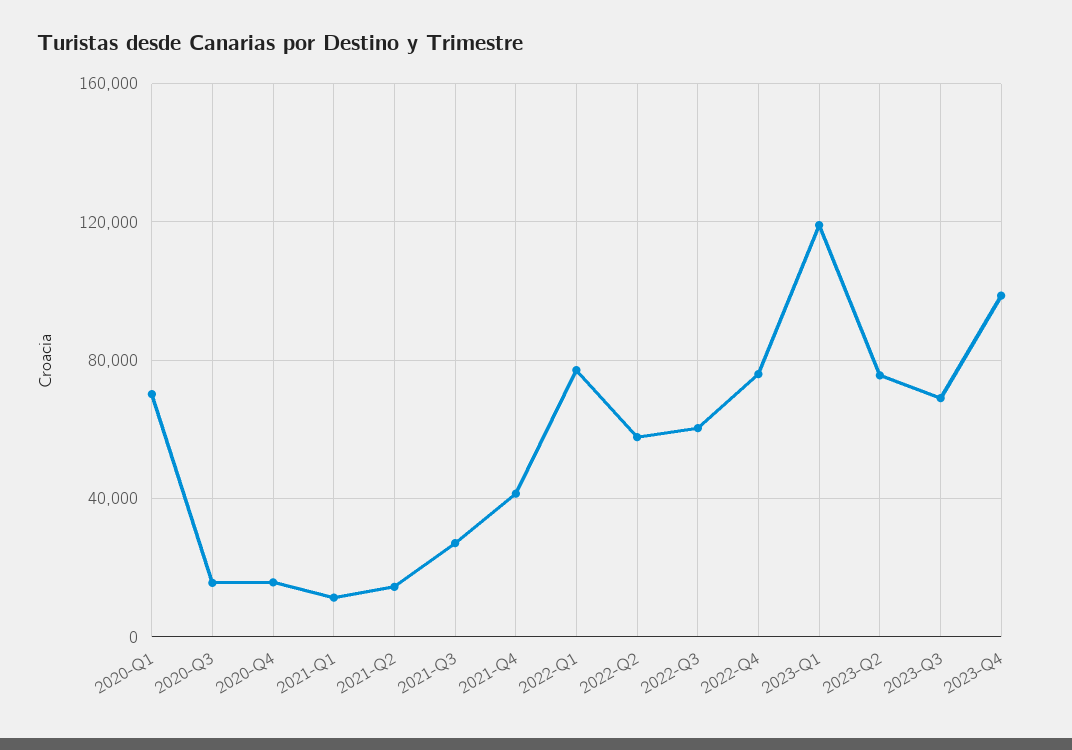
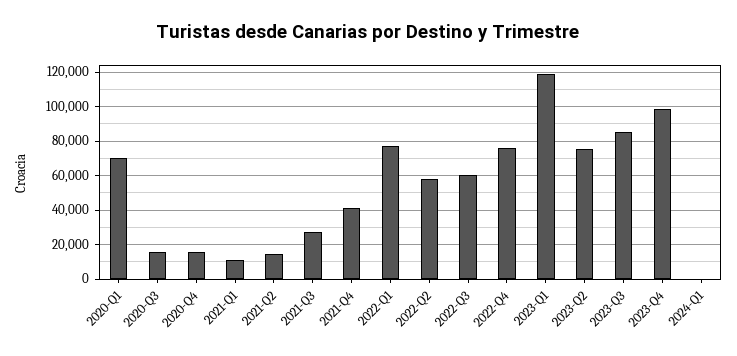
2023-Q3: 70000 -> 85000
2024-Q1: none -> 0

